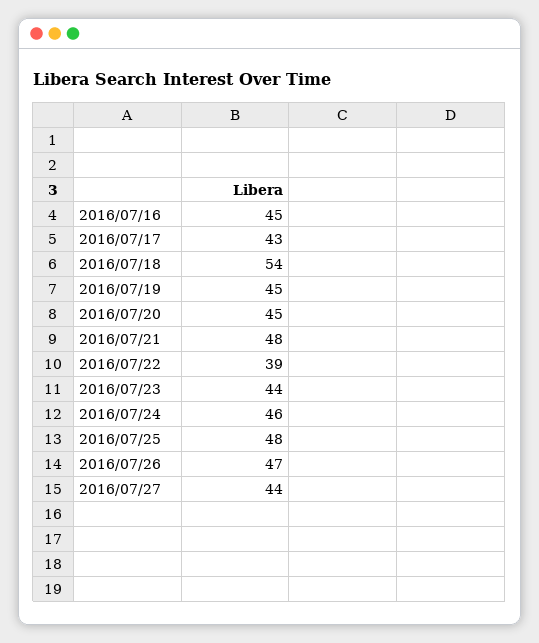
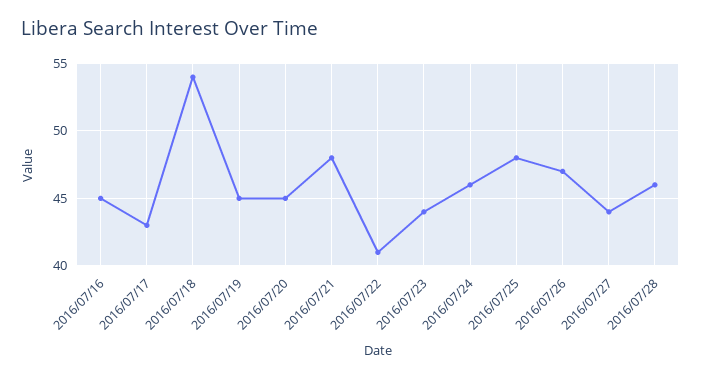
2016/07/22: 39 -> 41
2016/07/28: none -> 46

